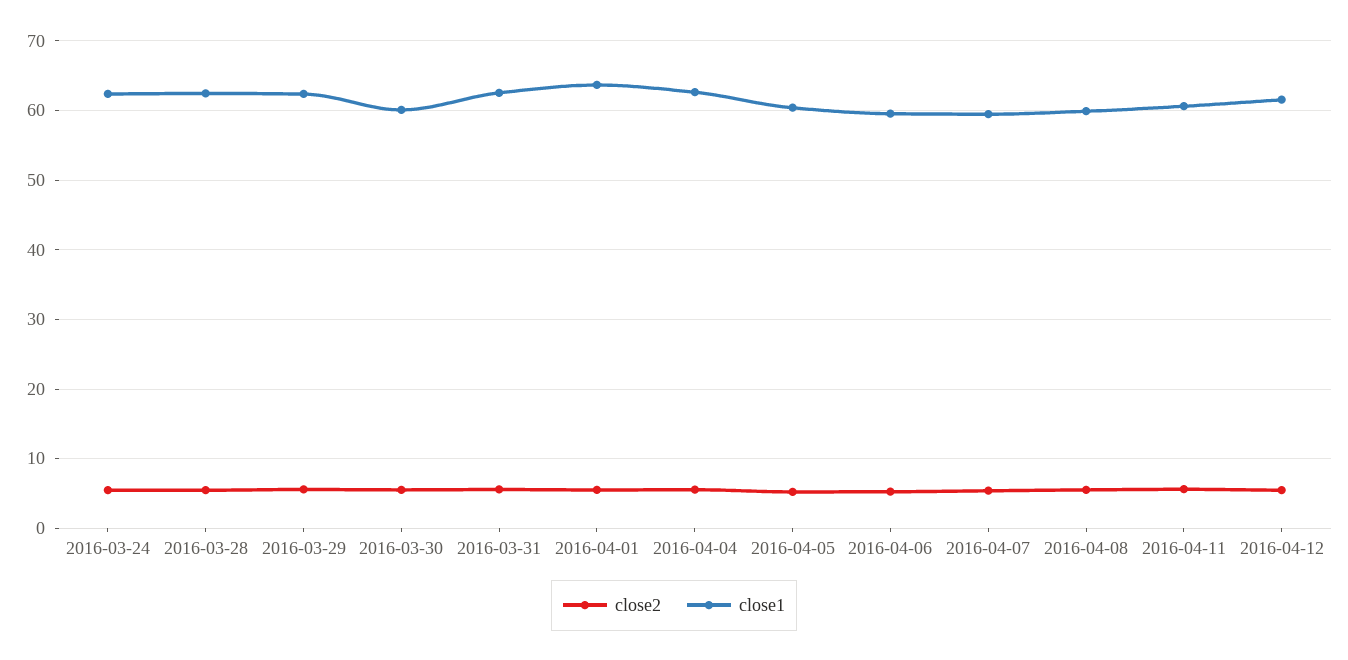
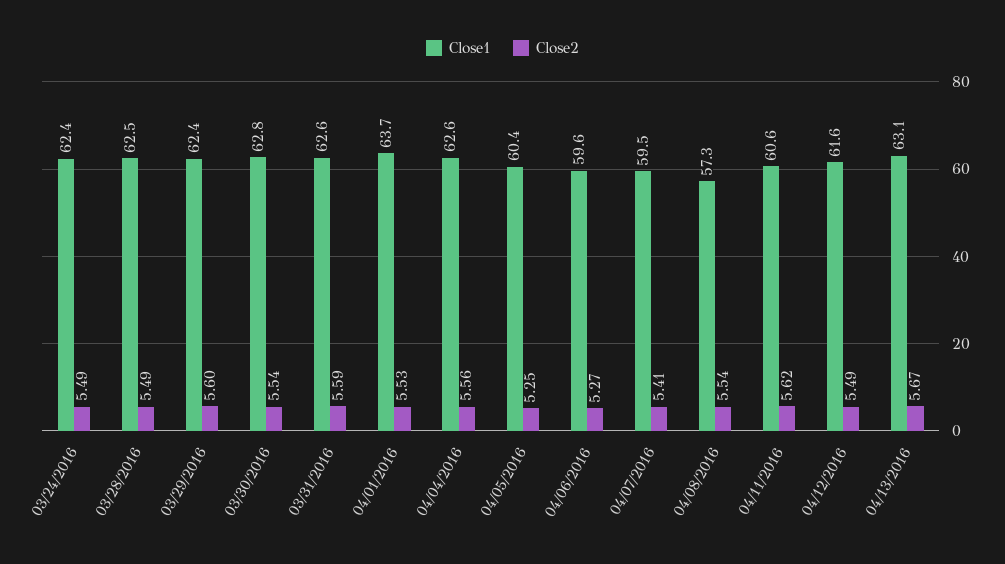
close1, 2016-03-30: 60 -> 62.8
close1, 2016-04-08: 60 -> 57.3
close1, 04/13/2016: none -> 63.1
close2, 04/13/2016: none -> 5.67

